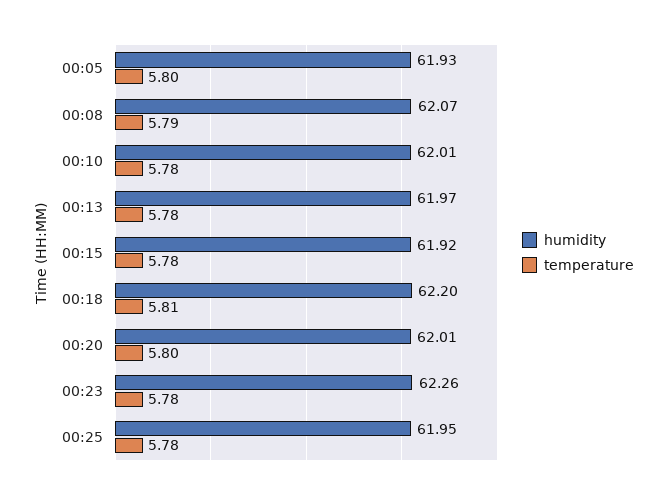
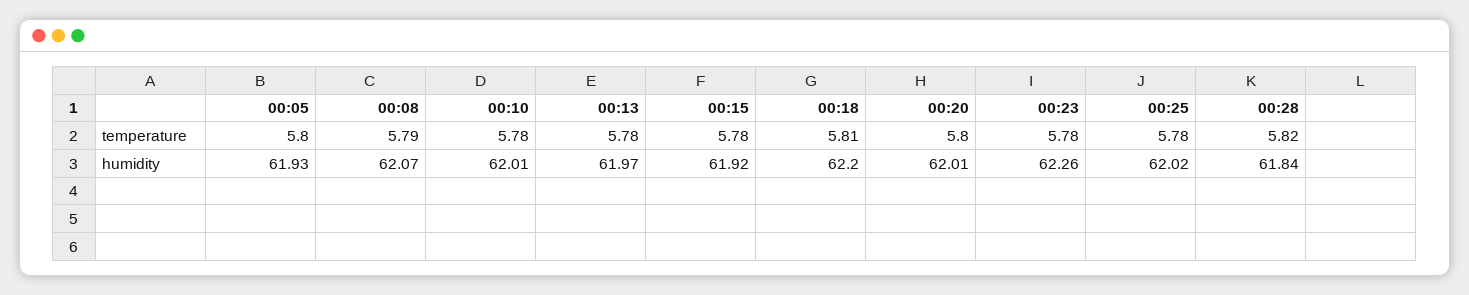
humidity, 00:25: 61.95 -> 62.02
temperature, 00:28: none -> 5.82
humidity, 00:28: none -> 61.84

